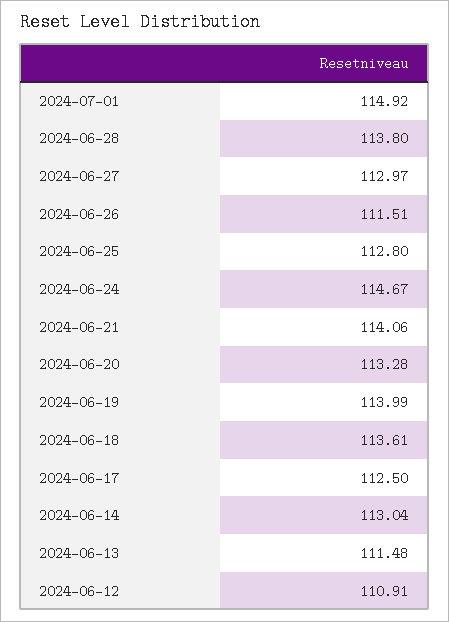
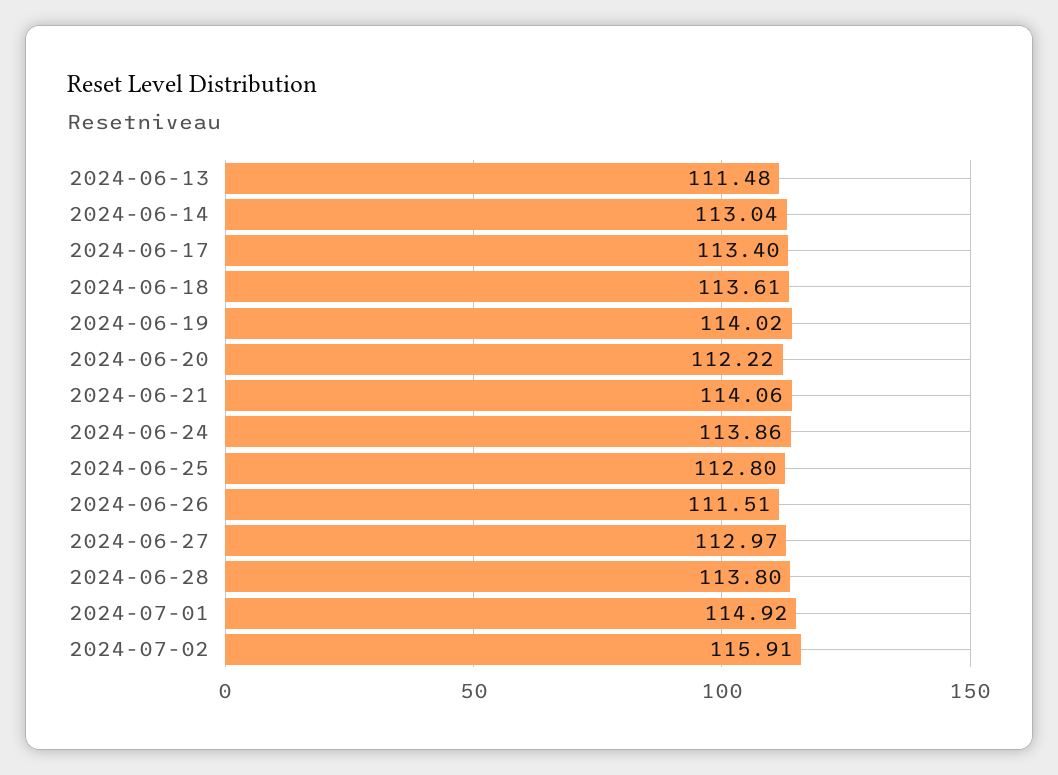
2024-06-24: 114.67 -> 113.86
2024-06-20: 113.28 -> 112.22
2024-06-19: 113.99 -> 114.02
2024-06-17: 112.5 -> 113.4
2024-06-12: 110.91 -> none
2024-07-02: none -> 115.91

